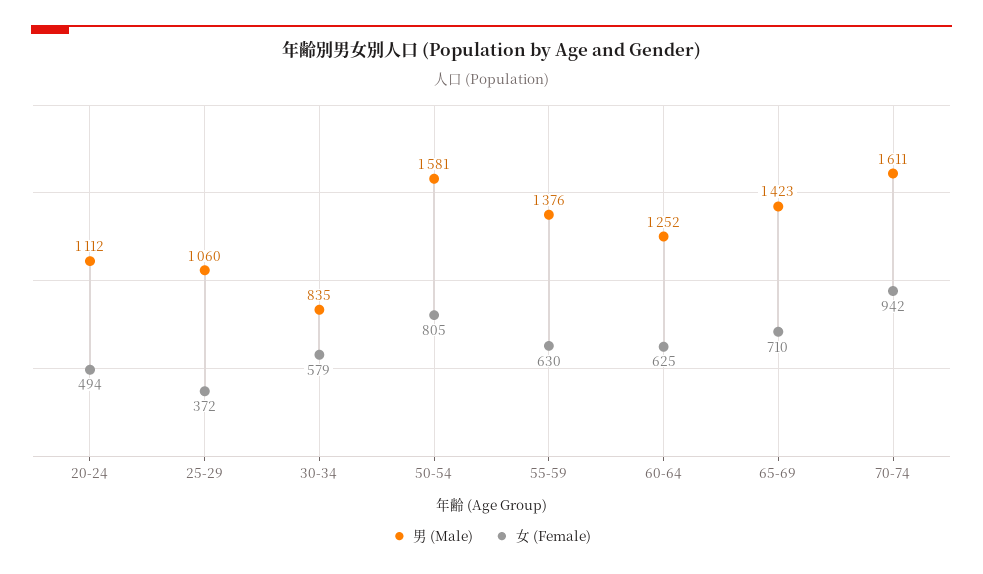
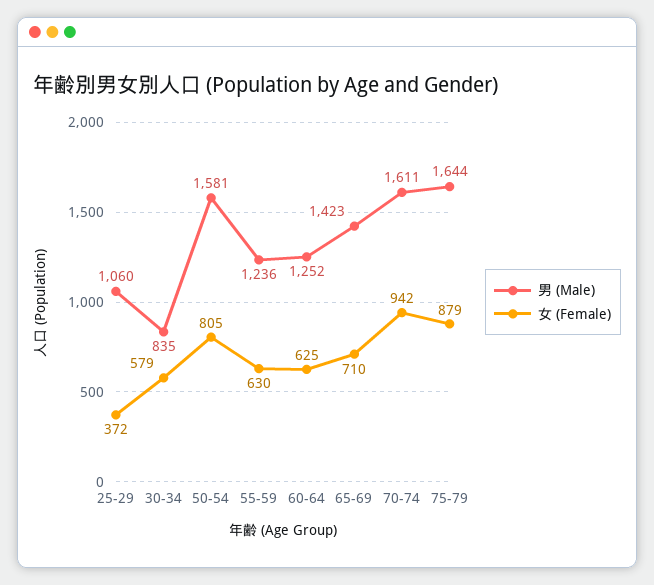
男 (Male), 20-24: 1112 -> none
女 (Female), 20-24: 494 -> none
男 (Male), 55-59: 1376 -> 1236
男 (Male), 75-79: none -> 1644
女 (Female), 75-79: none -> 879

